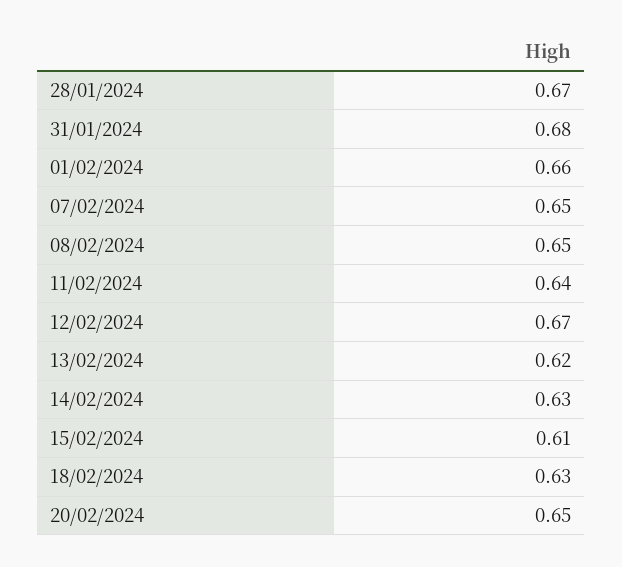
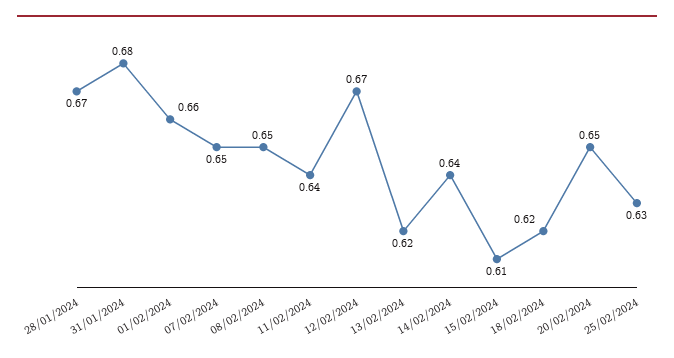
14/02/2024: 0.63 -> 0.64
18/02/2024: 0.63 -> 0.62
25/02/2024: none -> 0.63

